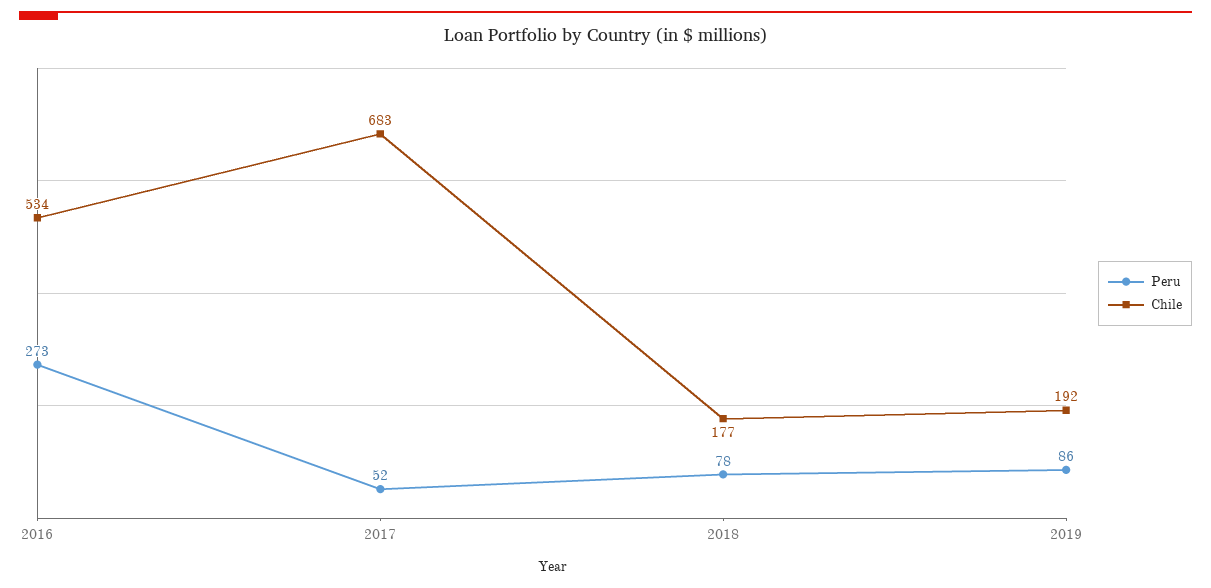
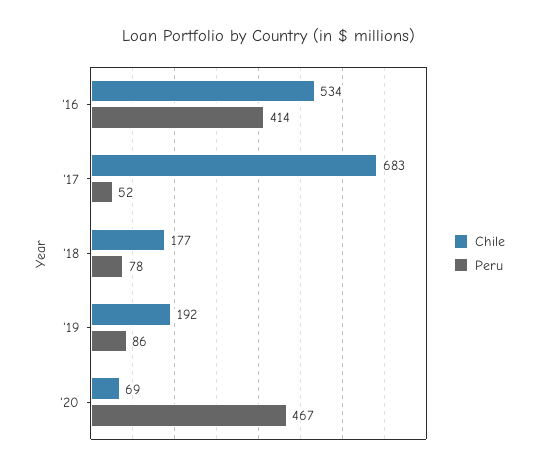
Peru, 2016: 273 -> 414
Chile, '20: none -> 69
Peru, '20: none -> 467

